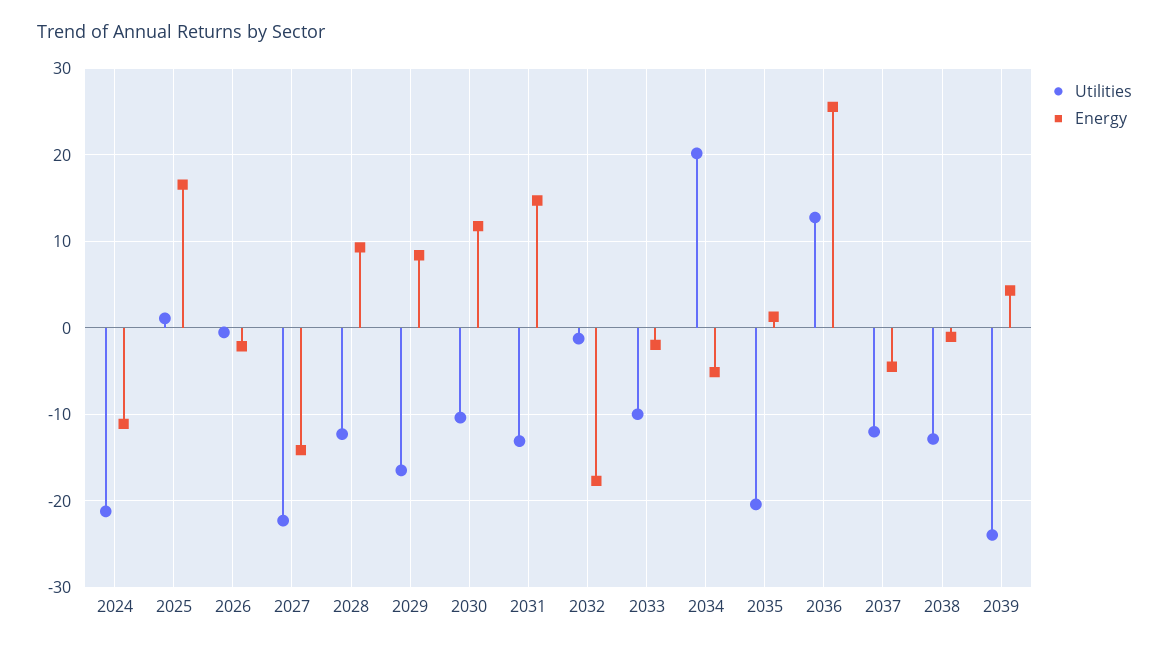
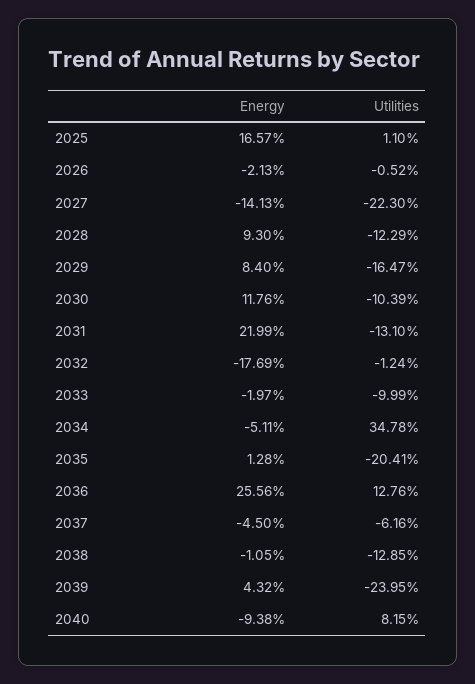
Utilities, 2024: -21 -> none
Energy, 2024: -11 -> none
Energy, 2031: 15 -> 21.99
Utilities, 2034: 20 -> 34.78
Utilities, 2037: -12 -> -6.16
Energy, 2040: none -> -9.38
Utilities, 2040: none -> 8.15

